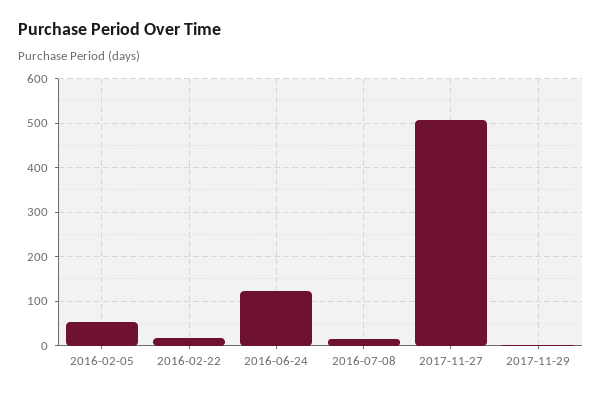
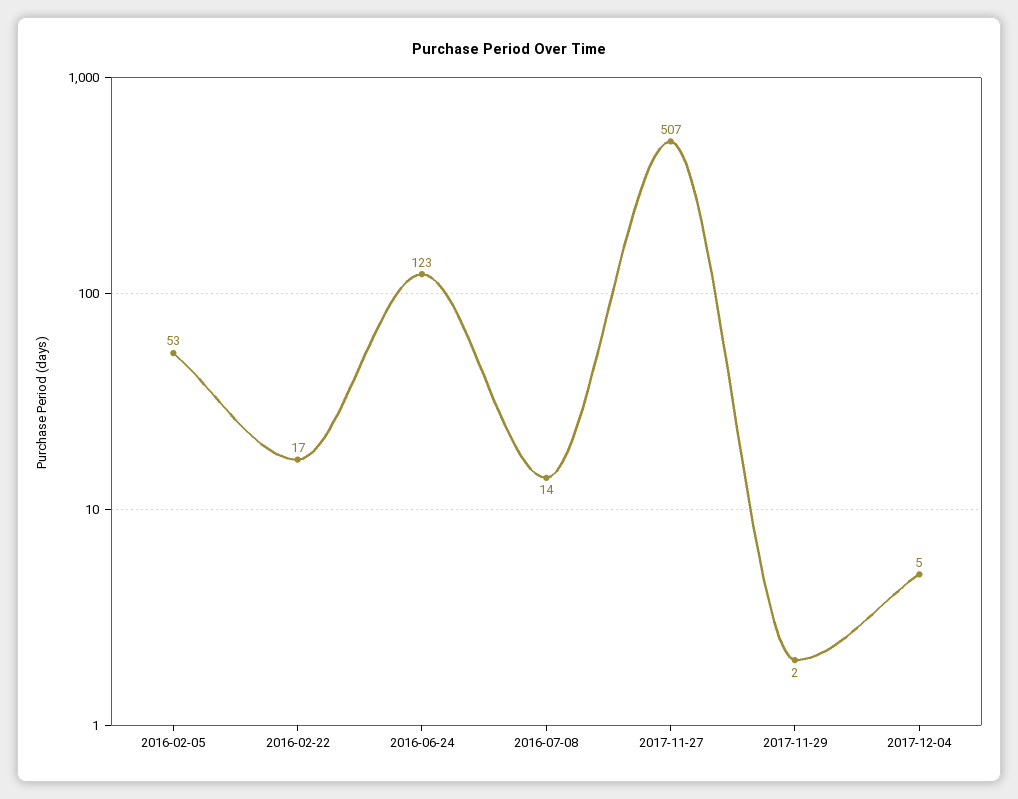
2017-12-04: none -> 5

